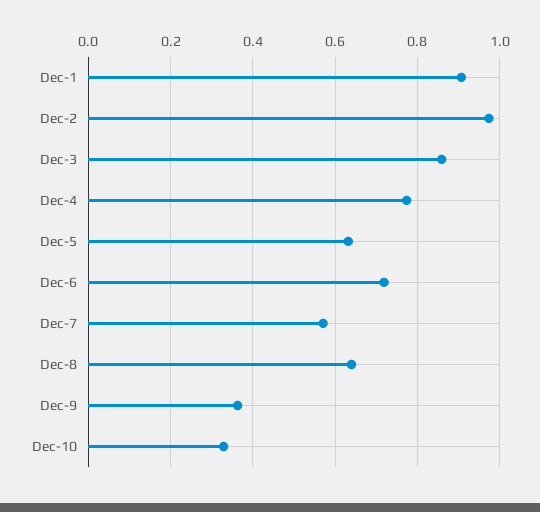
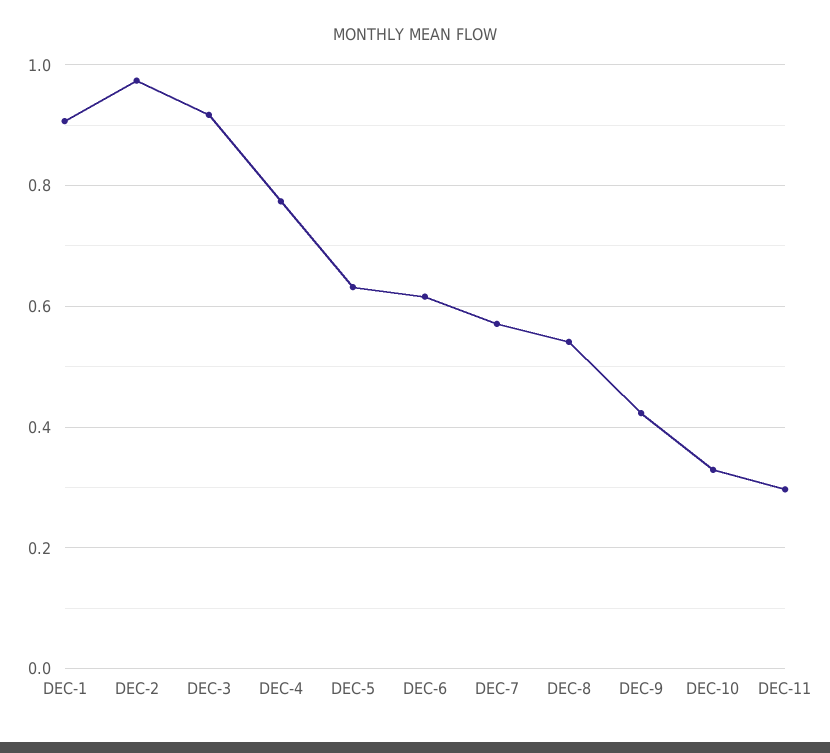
Dec-3: 0.86 -> 0.92
Dec-6: 0.72 -> 0.62
Dec-8: 0.64 -> 0.54
Dec-9: 0.36 -> 0.42
DEC-11: none -> 0.3

